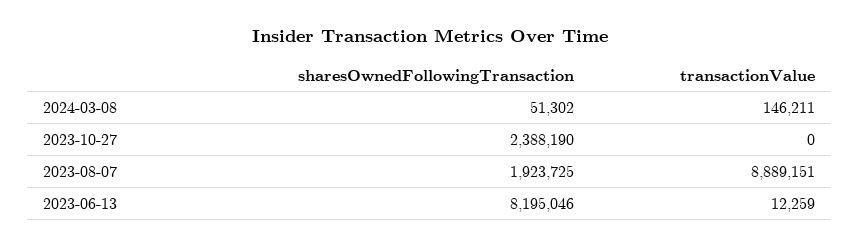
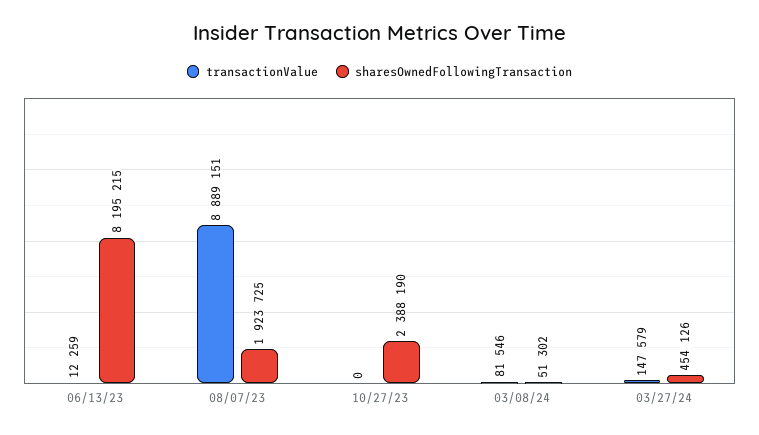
transactionValue, 2024-03-08: 146211 -> 81546
sharesOwnedFollowingTransaction, 2023-06-13: 8195046 -> 8195215
transactionValue, 03/27/24: none -> 147579
sharesOwnedFollowingTransaction, 03/27/24: none -> 454126

